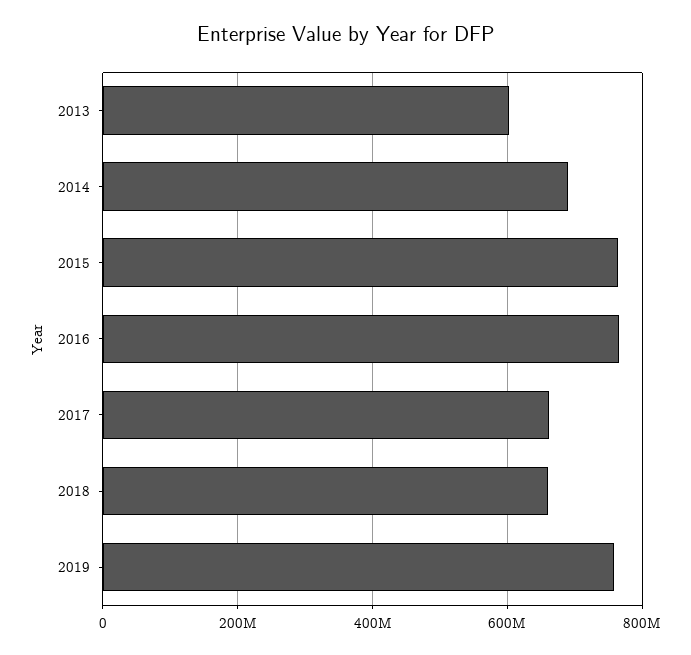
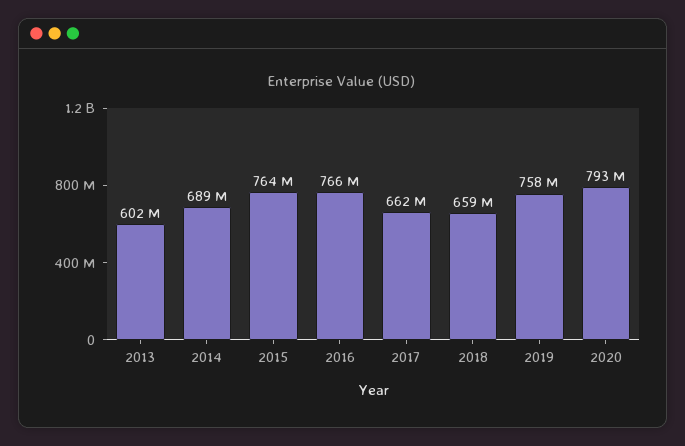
2020: none -> 793000000

